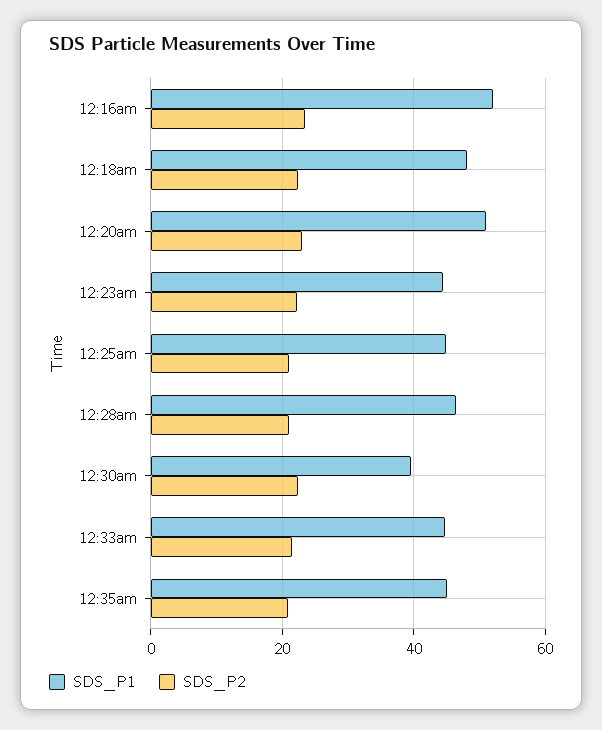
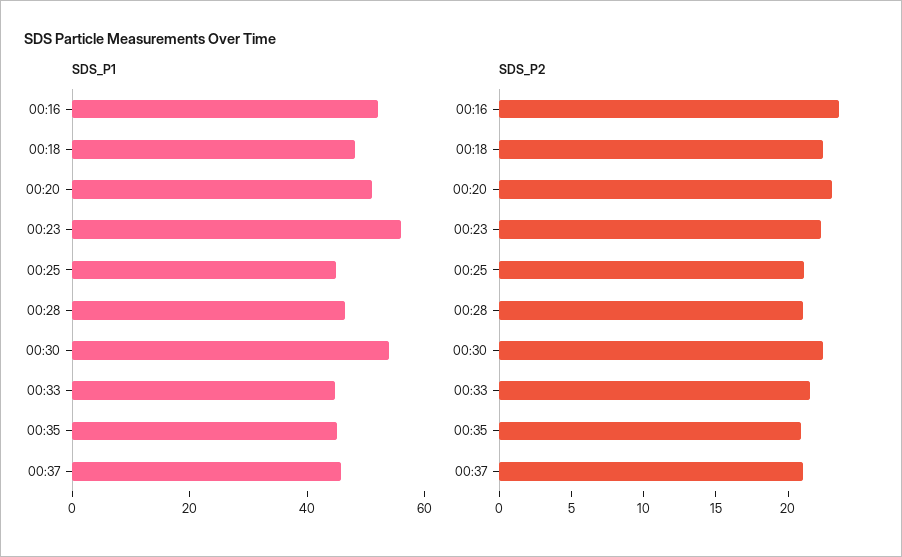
SDS_P1, 12:23am: 44 -> 55
SDS_P1, 12:30am: 40 -> 55
SDS_P1, 00:37: none -> 45
SDS_P2, 00:37: none -> 21

